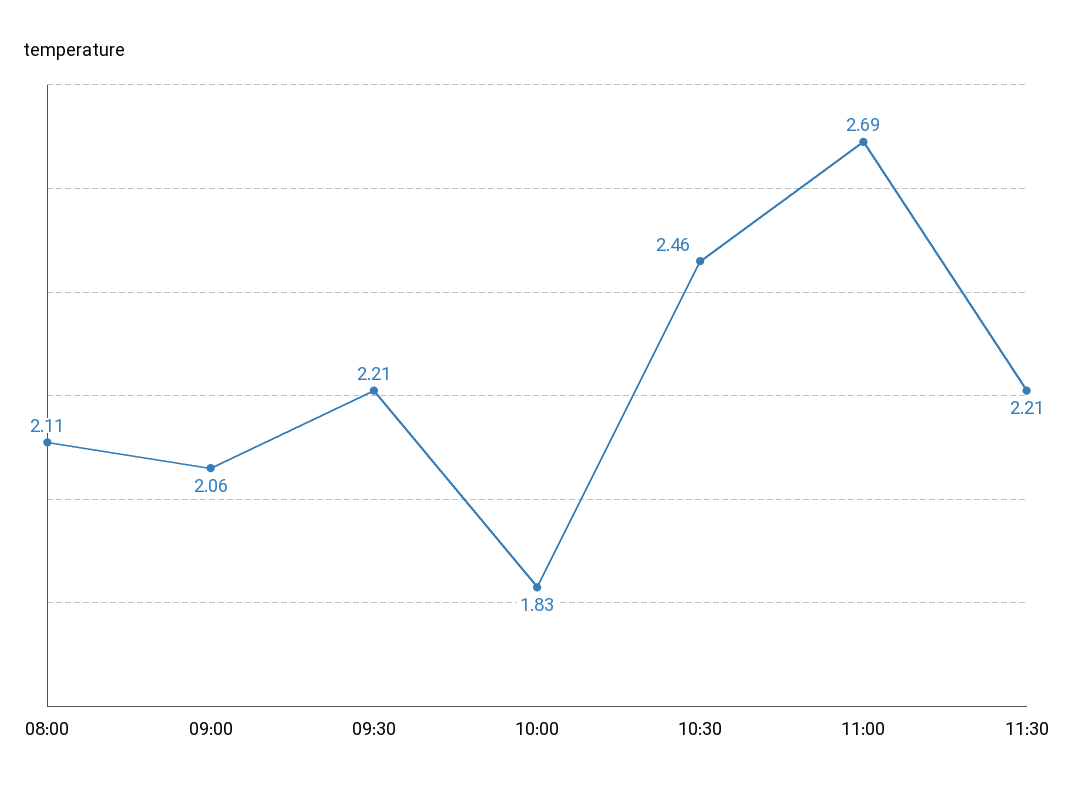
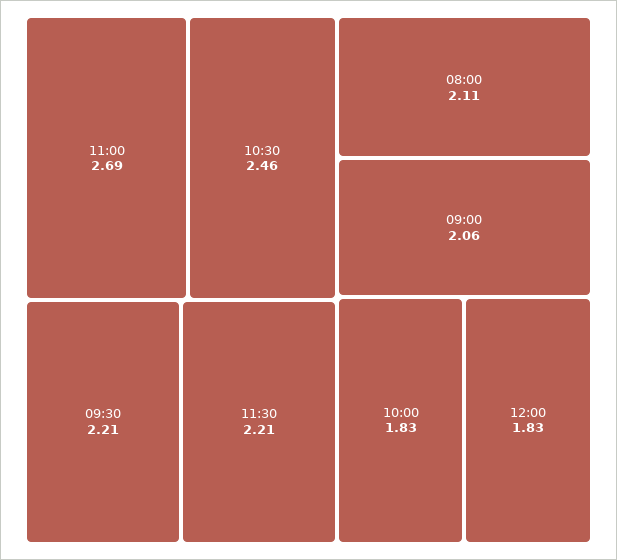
12:00: none -> 1.83

